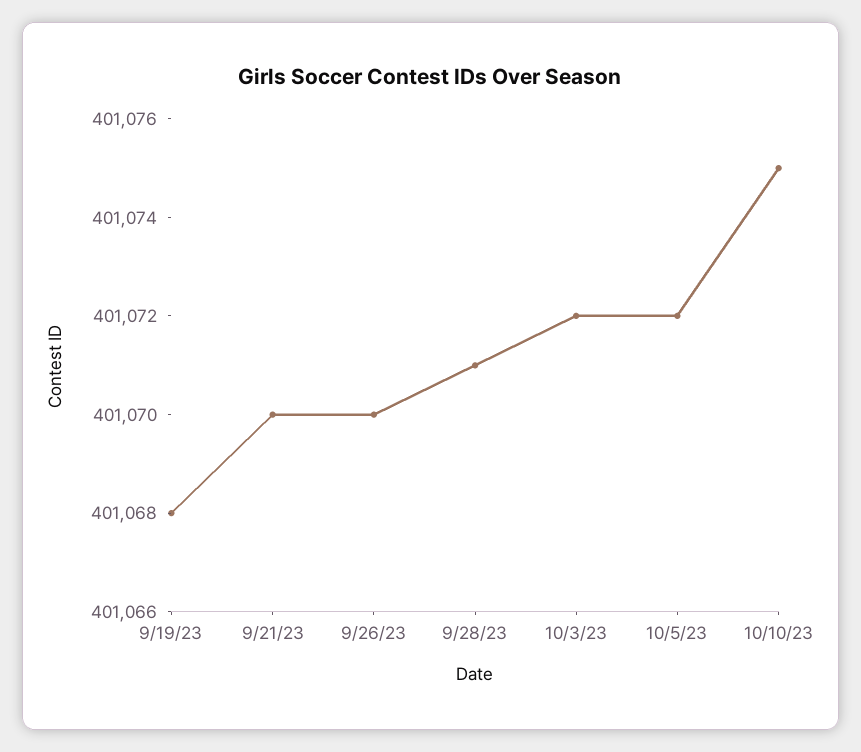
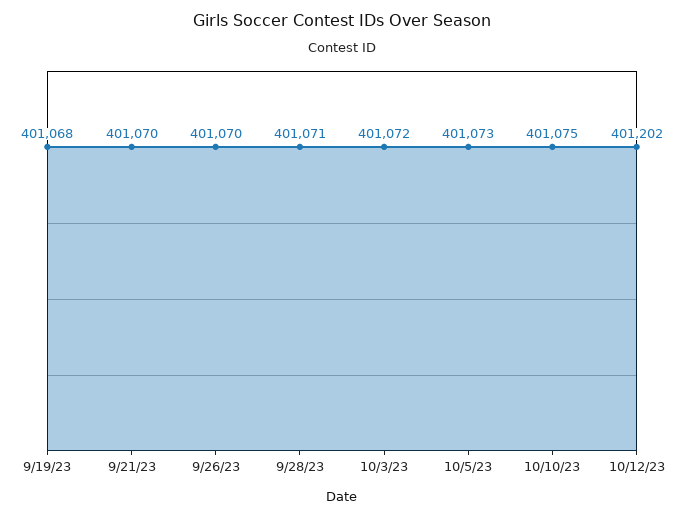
10/5/23: 401072 -> 401073
10/12/23: none -> 401202

